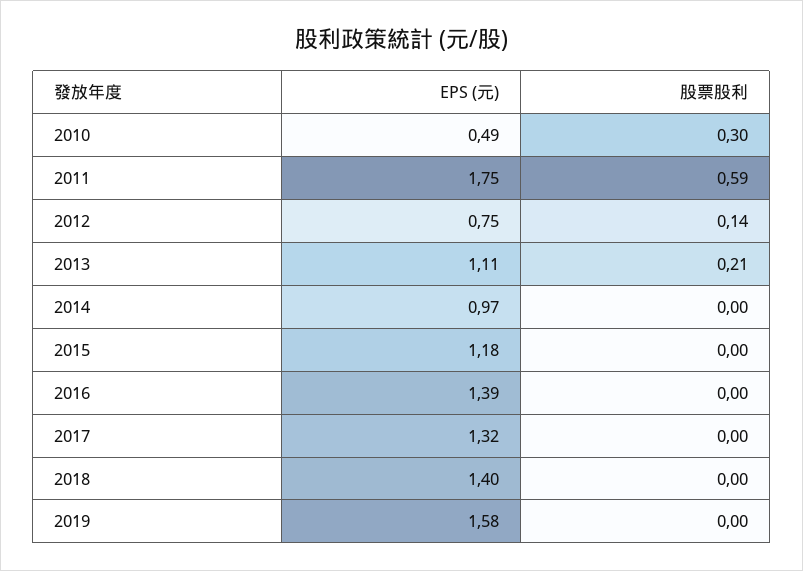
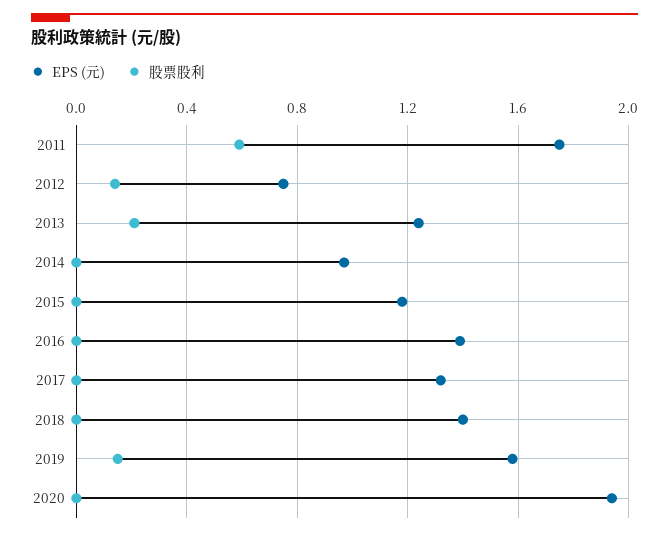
EPS (元), 2010: 0.49 -> none
股票股利, 2010: 0.3 -> none
EPS (元), 2013: 1.11 -> 1.25
股票股利, 2019: 0 -> 0.15
EPS (元), 2020: none -> 1.95
股票股利, 2020: none -> 0

